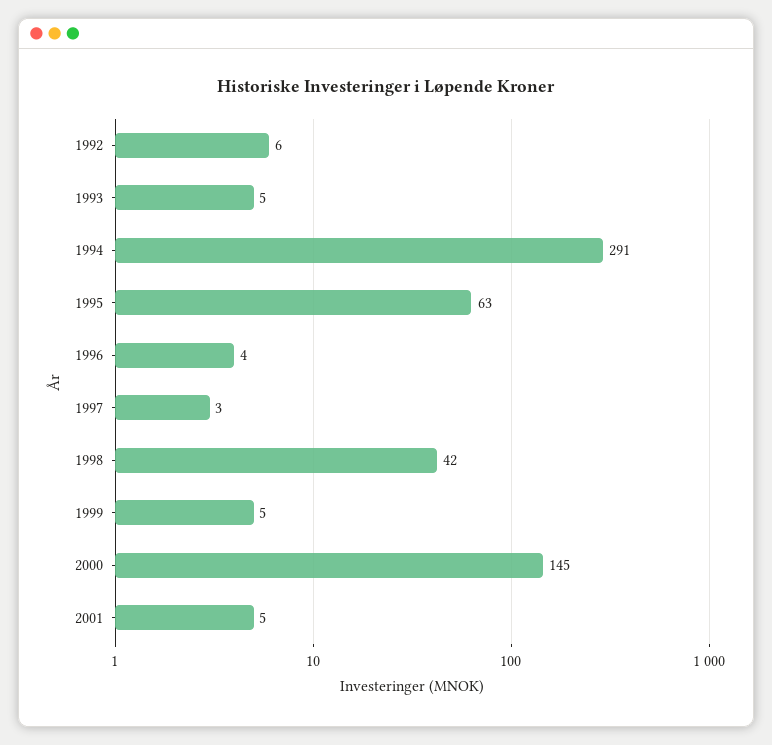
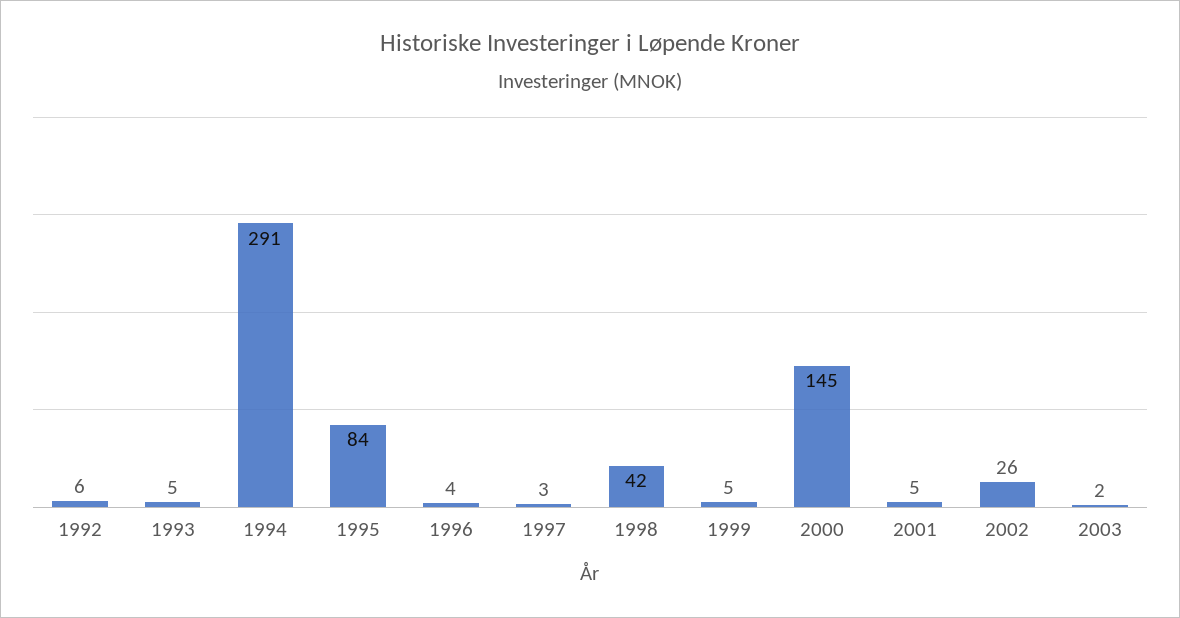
1995: 63 -> 84
2002: none -> 26
2003: none -> 2

